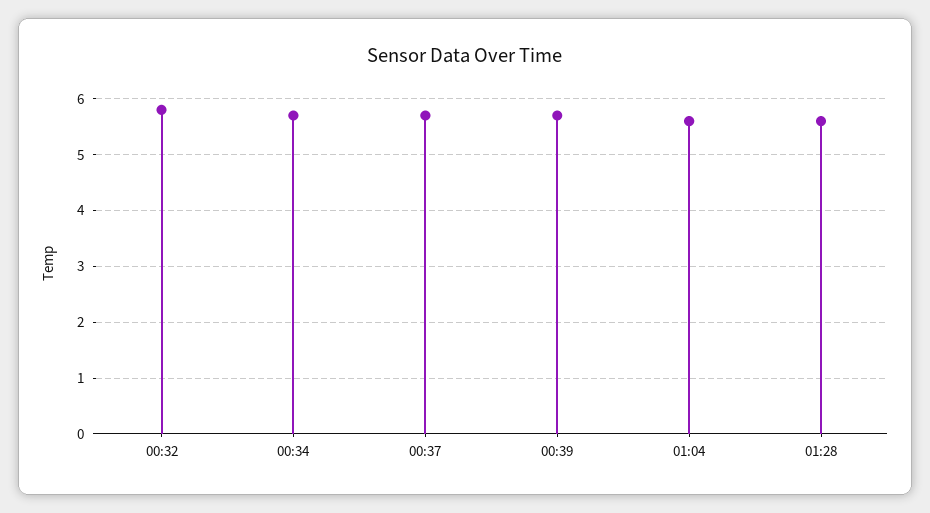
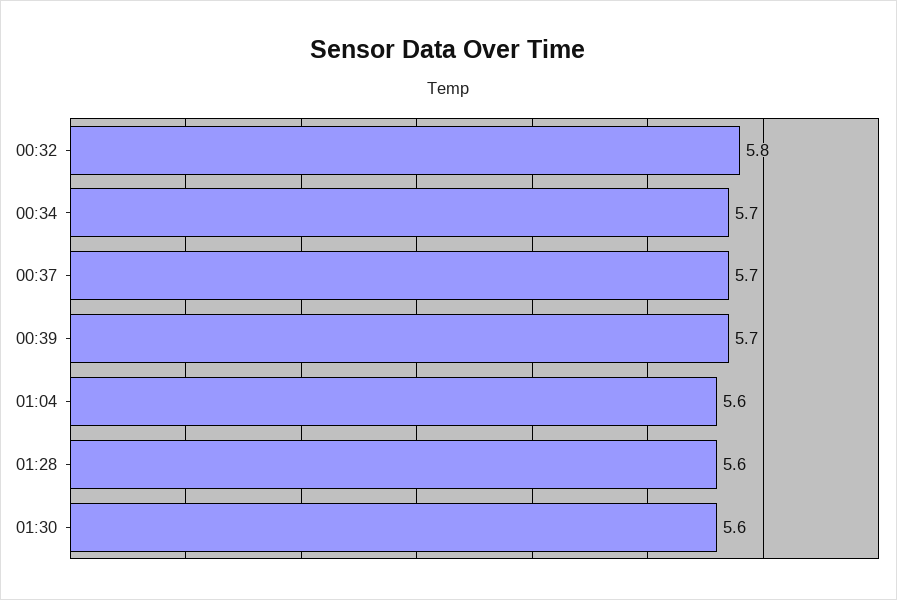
01:30: none -> 5.6

